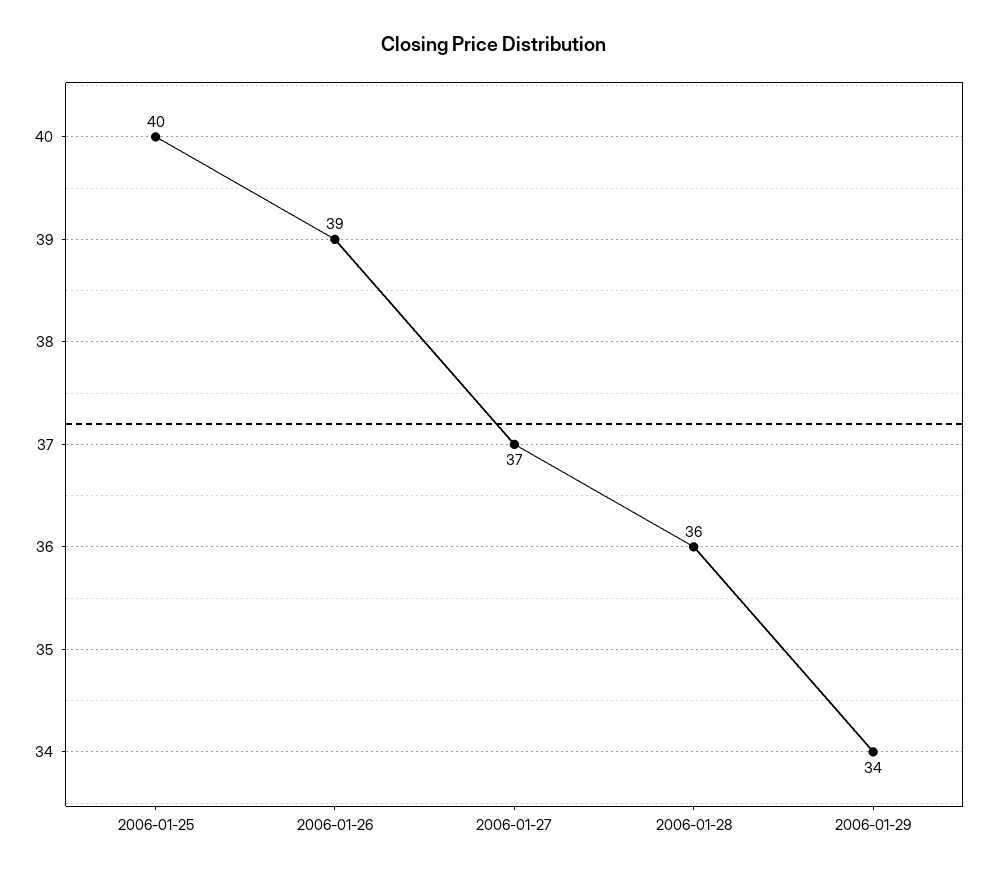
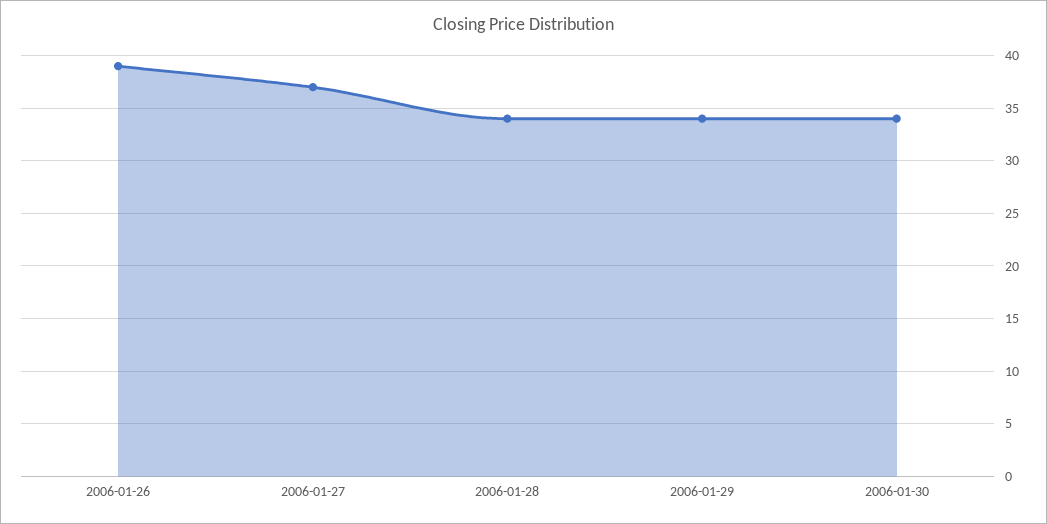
2006-01-25: 40 -> none
2006-01-28: 36 -> 34
2006-01-30: none -> 34

